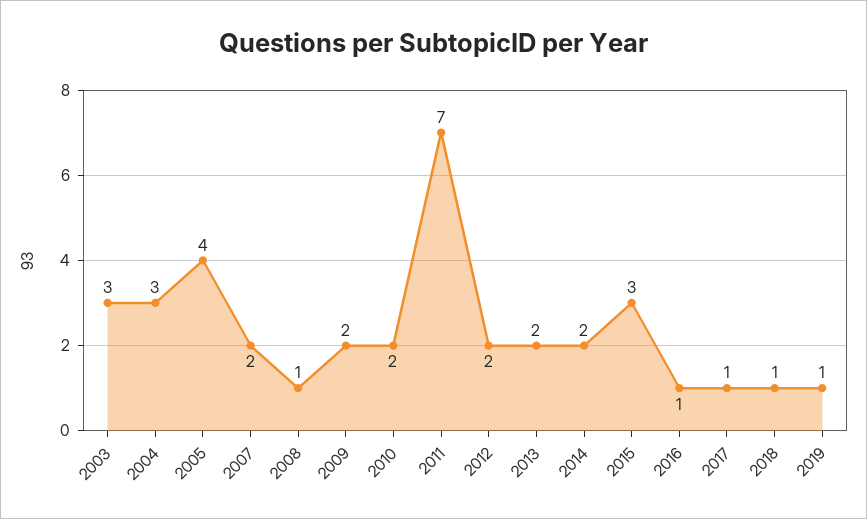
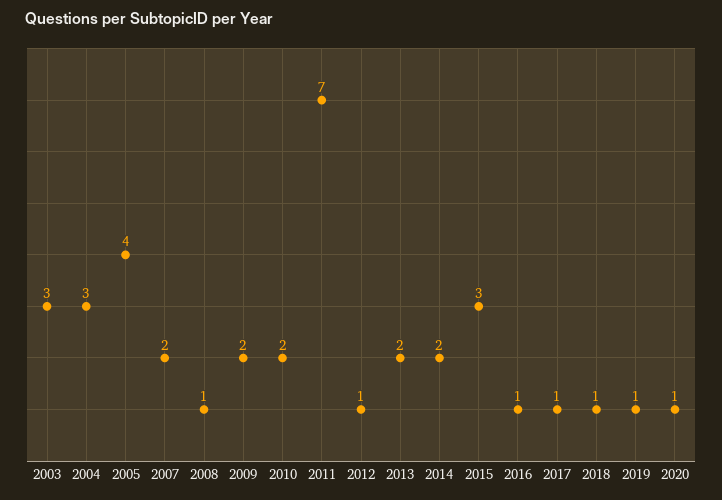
2012: 2 -> 1
2020: none -> 1

